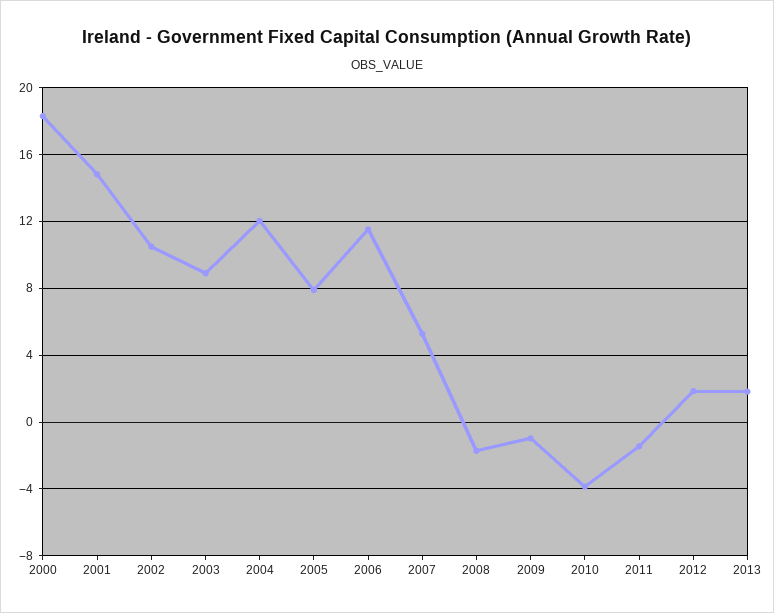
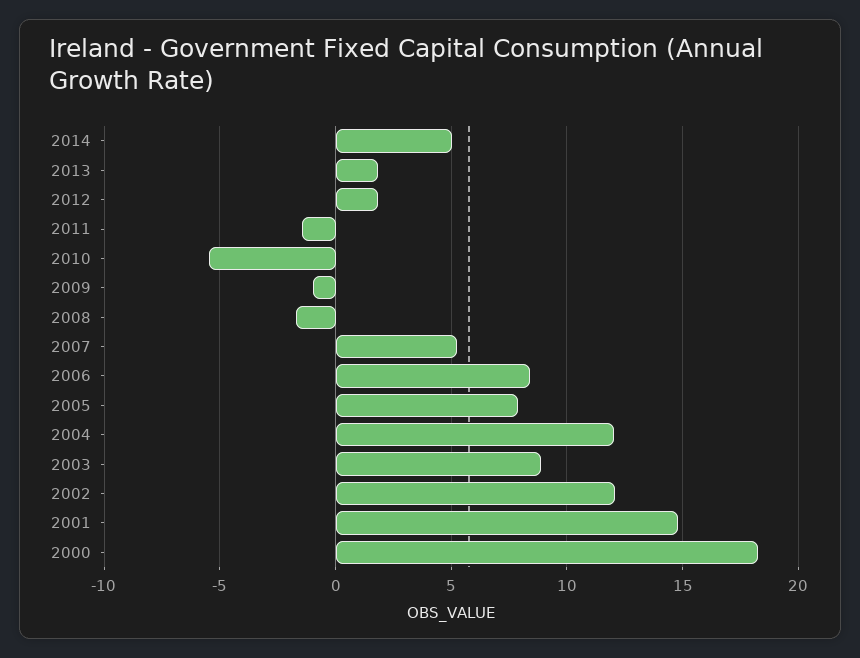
2002: 10.5 -> 12
2006: 11.5 -> 8.5
2010: -4 -> -5.5
2014: none -> 5

